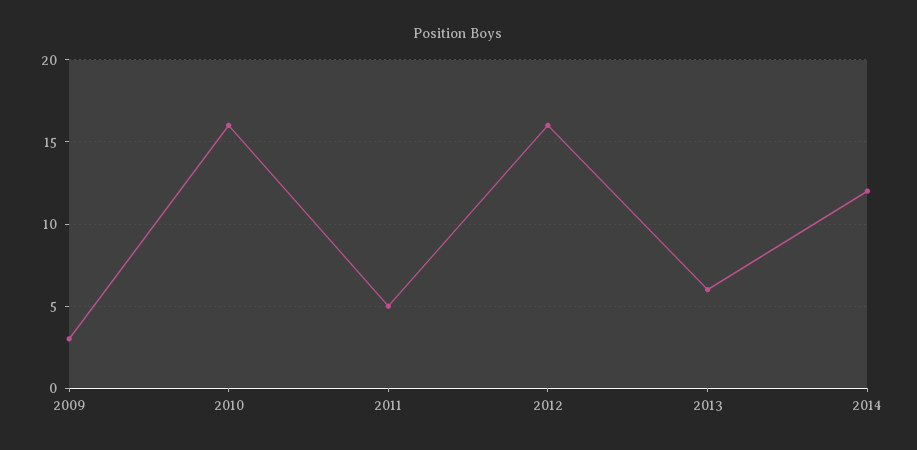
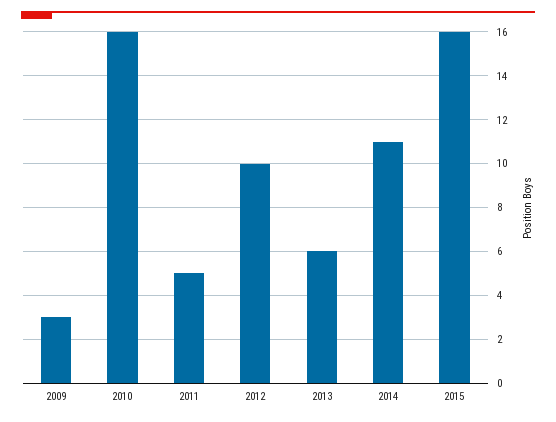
2012: 16 -> 10
2014: 12 -> 11
2015: none -> 16

